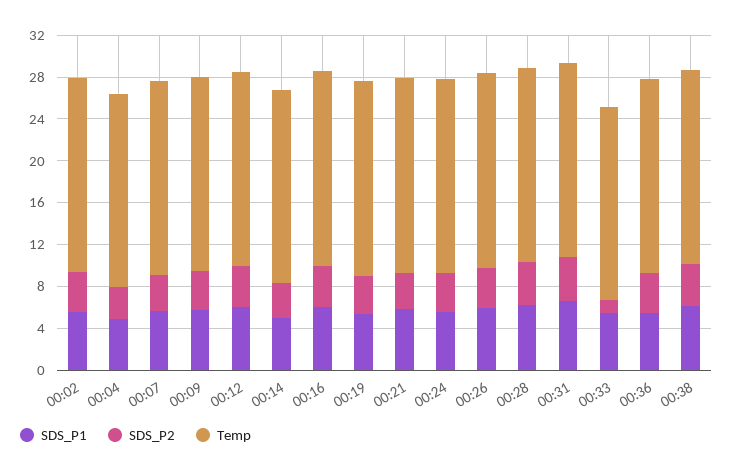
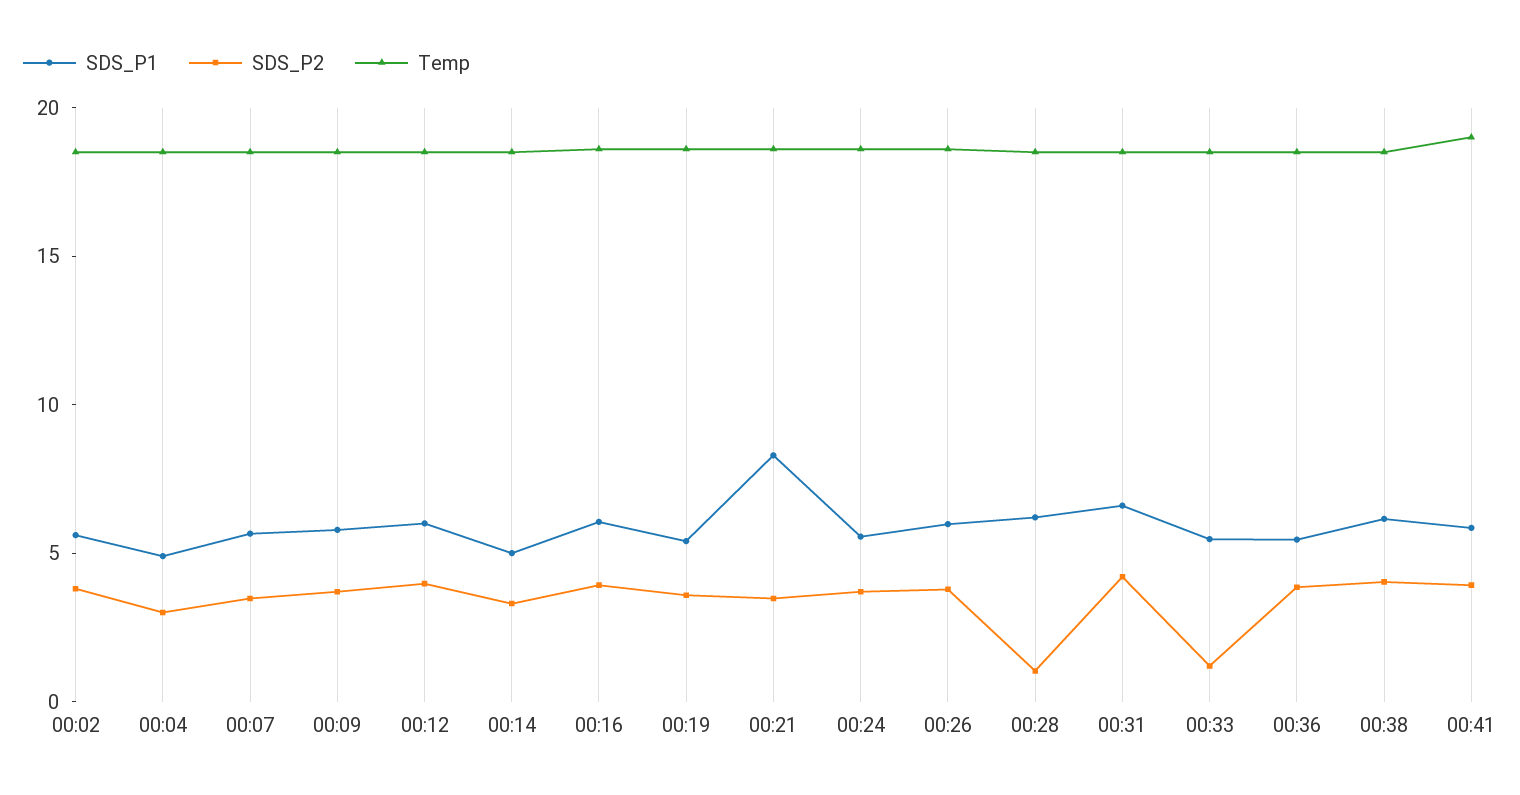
SDS_P1, 00:21: 6 -> 8
SDS_P2, 00:28: 4 -> 1
SDS_P1, 00:41: none -> 6
SDS_P2, 00:41: none -> 4
Temp, 00:41: none -> 19

